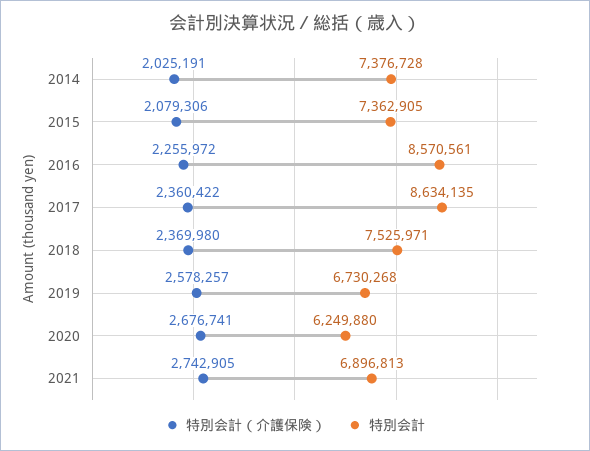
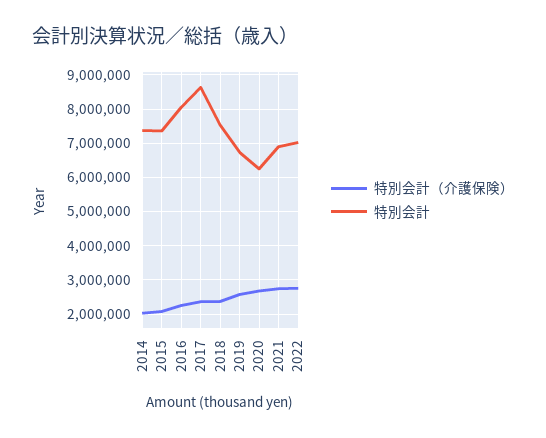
特別会計, 2016: 8570561 -> 8000000
特別会計（介護保険）, 2022: none -> 2800000
特別会計, 2022: none -> 7000000

